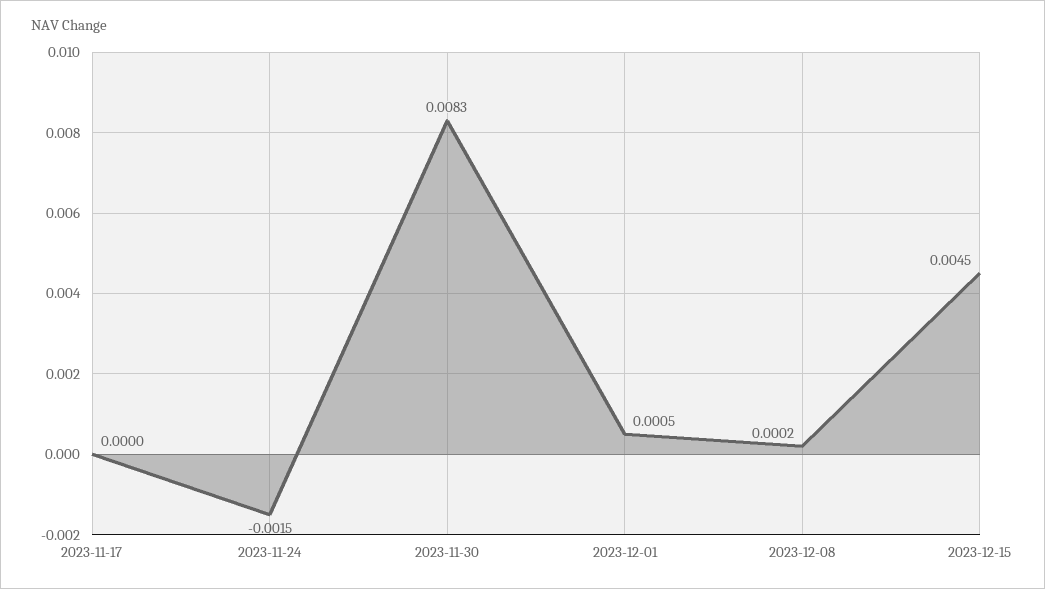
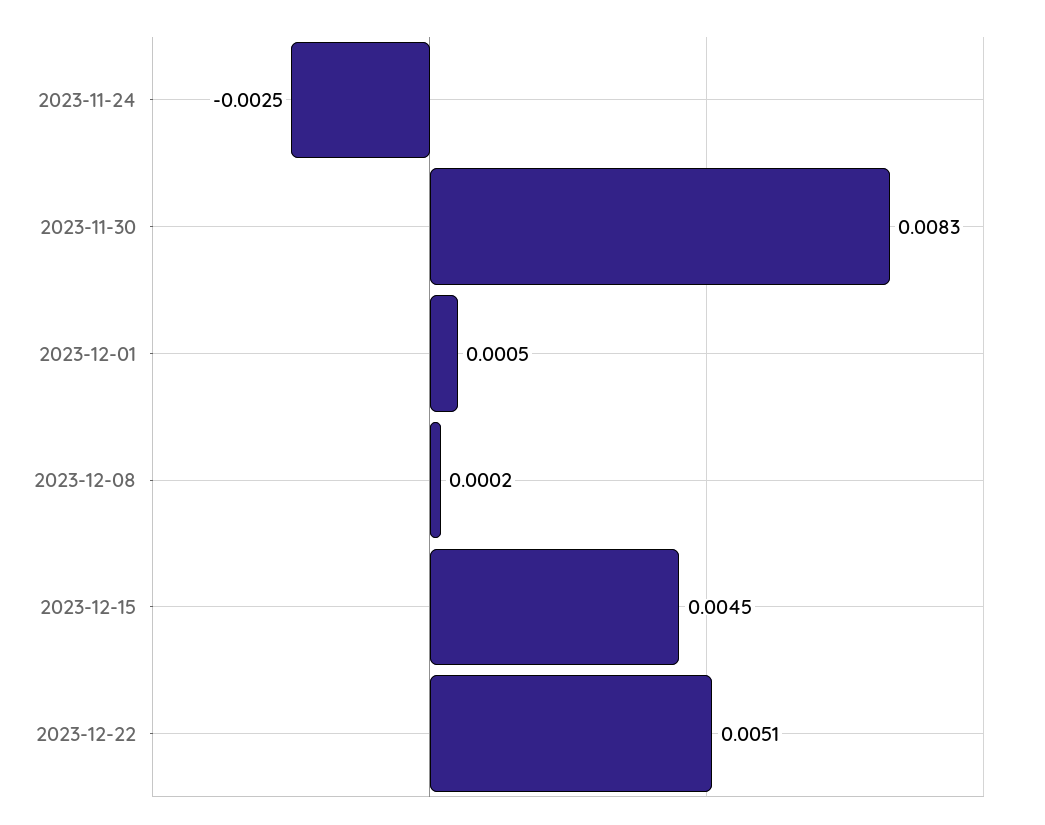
2023-11-17: 0 -> none
2023-11-24: -0.0015 -> -0.0025
2023-12-22: none -> 0.0051

